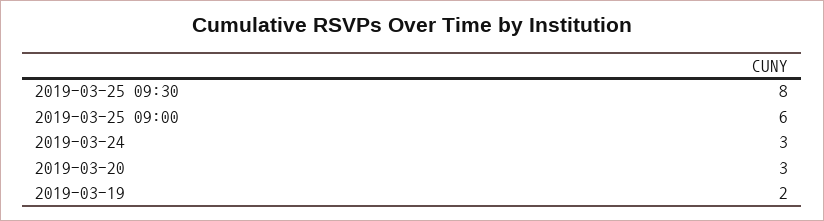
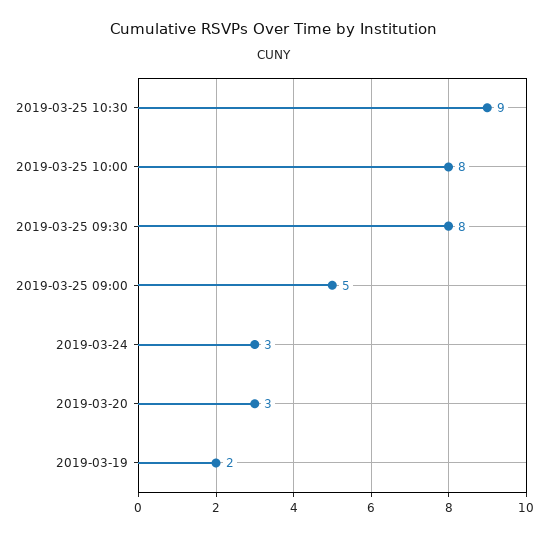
2019-03-25 09:00: 6 -> 5
2019-03-25 10:30: none -> 9
2019-03-25 10:00: none -> 8

